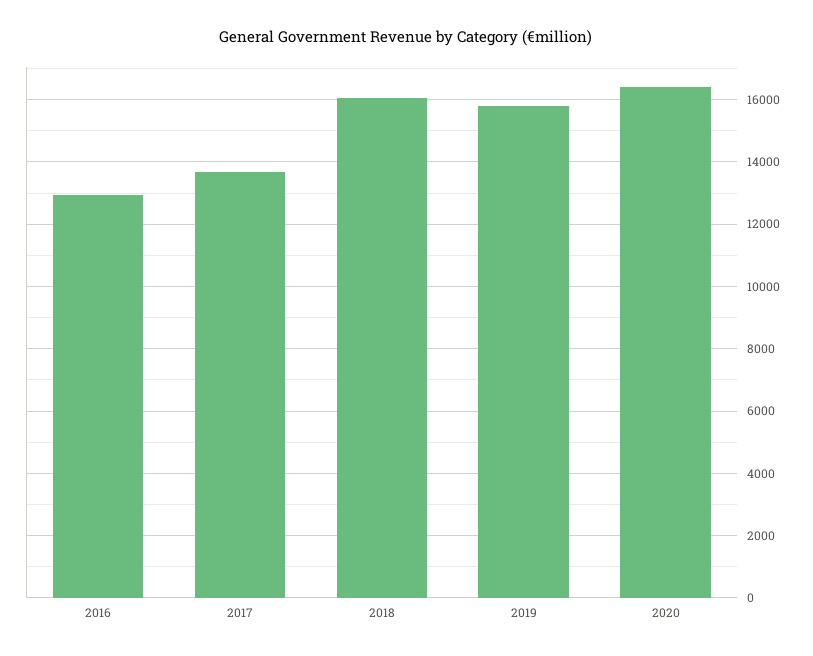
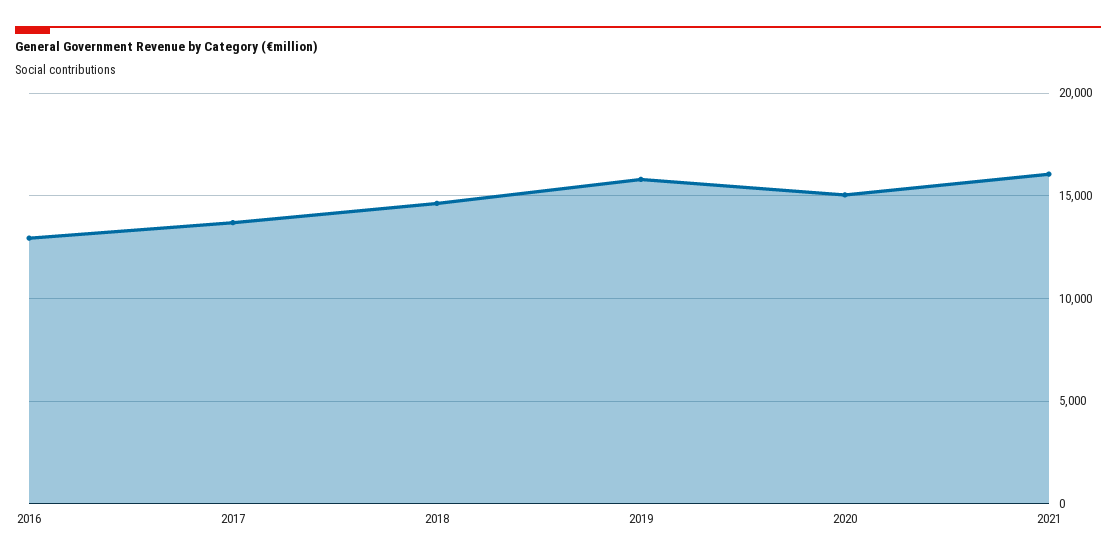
2018: 16000 -> 14500
2020: 16400 -> 15000
2021: none -> 16000

